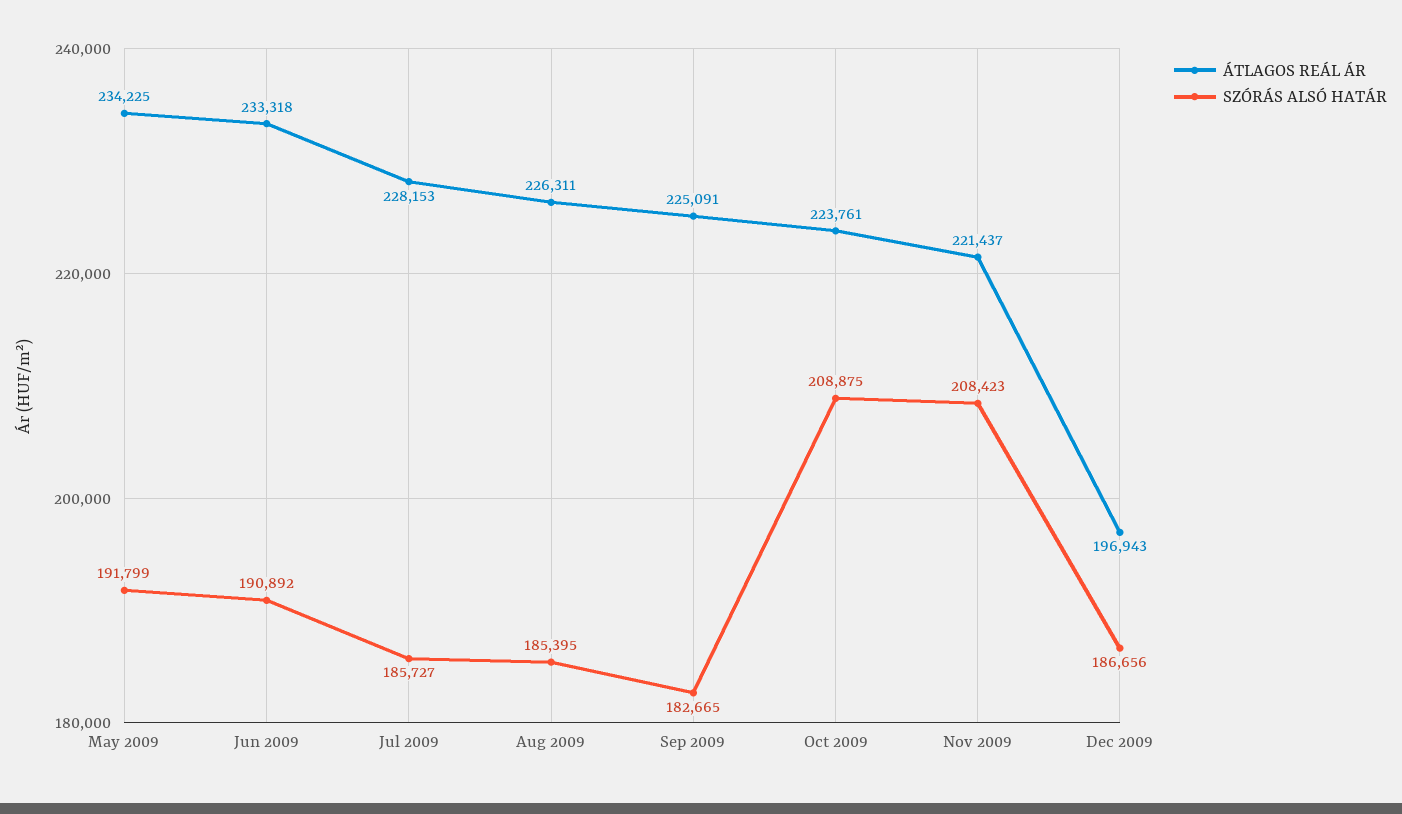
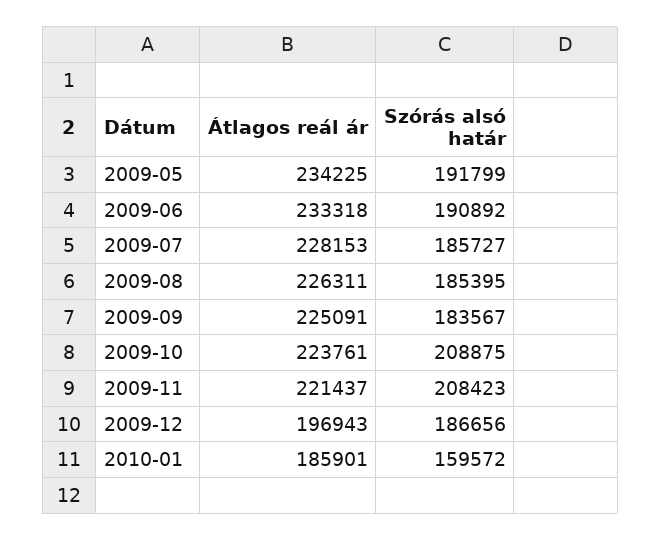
SZÓRÁS ALSÓ HATÁR, Sep 2009: 182665 -> 183567
ÁTLAGOS REÁL ÁR, 2010-01: none -> 185901
SZÓRÁS ALSÓ HATÁR, 2010-01: none -> 159572

